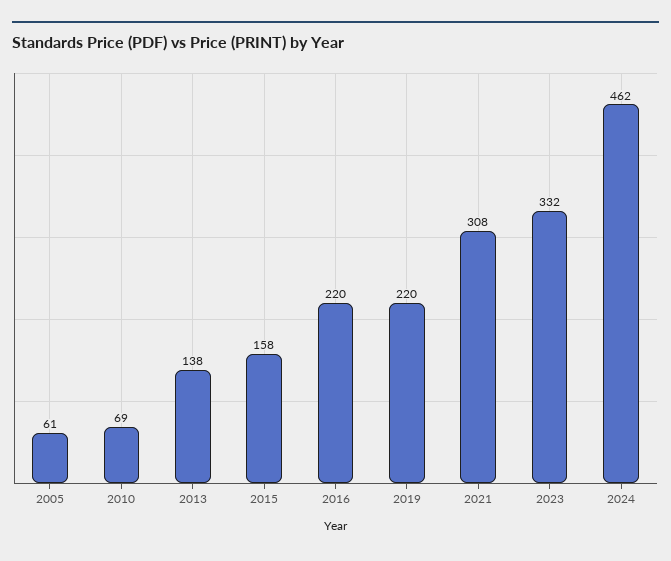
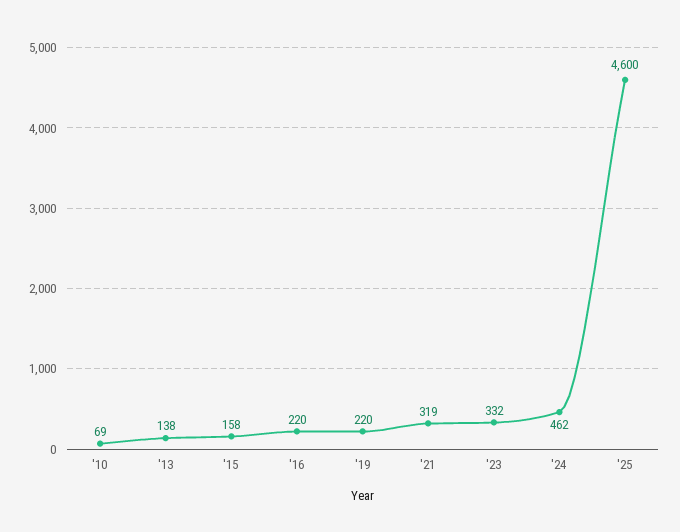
2005: 61 -> none
2021: 308 -> 319
'25: none -> 4600

